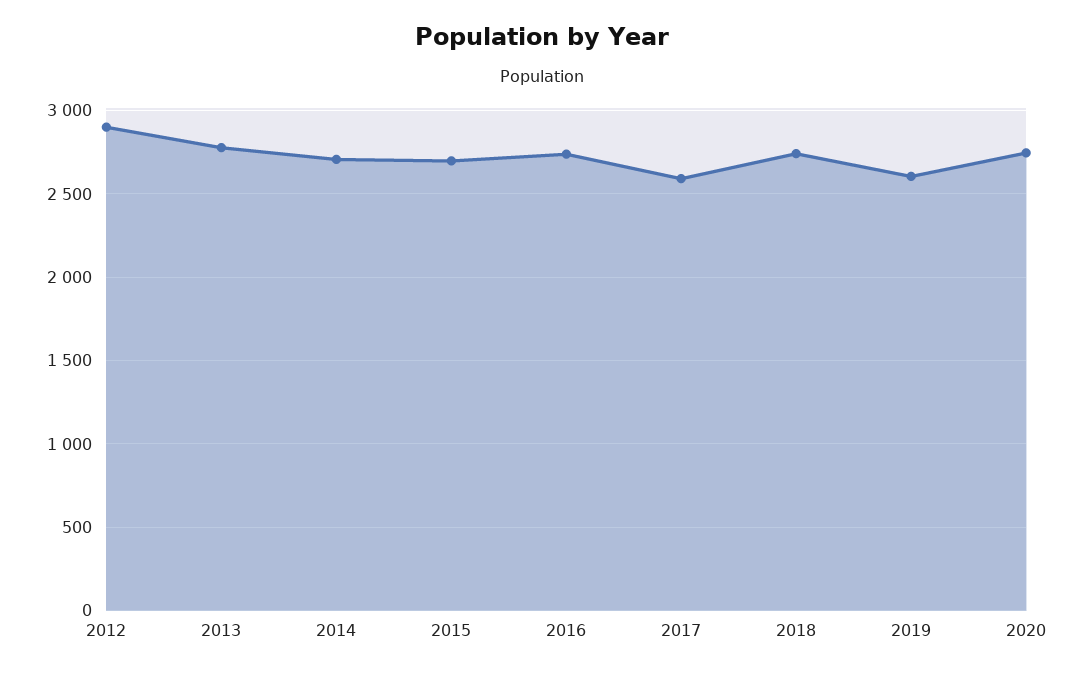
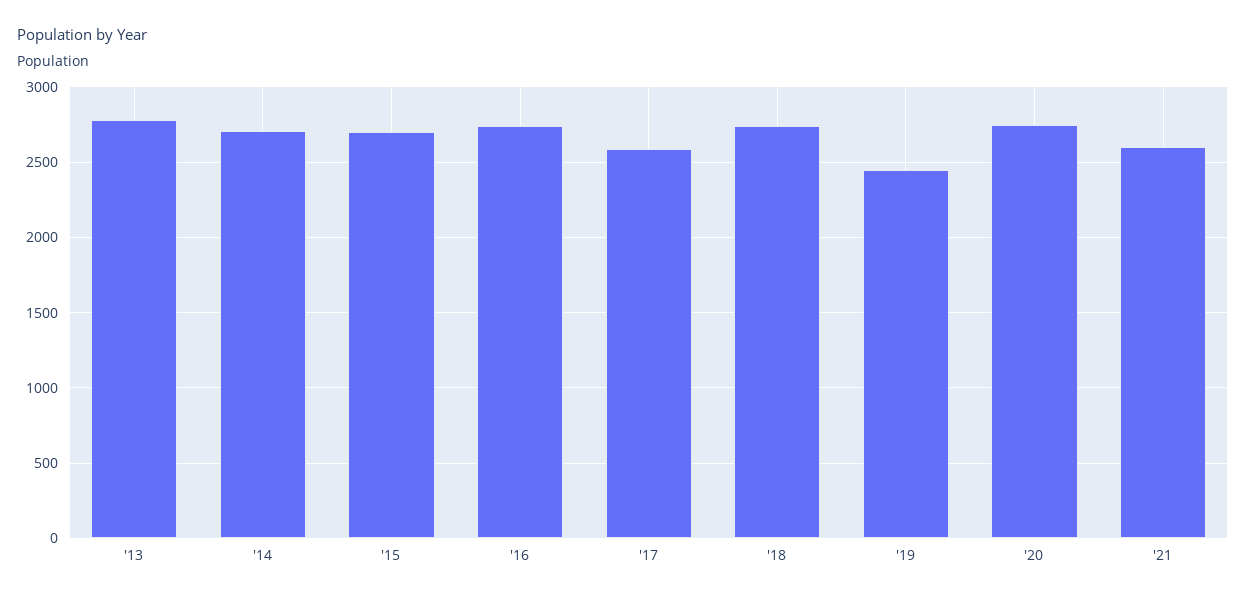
2012: 2900 -> none
2019: 2600 -> 2450
'21: none -> 2600

